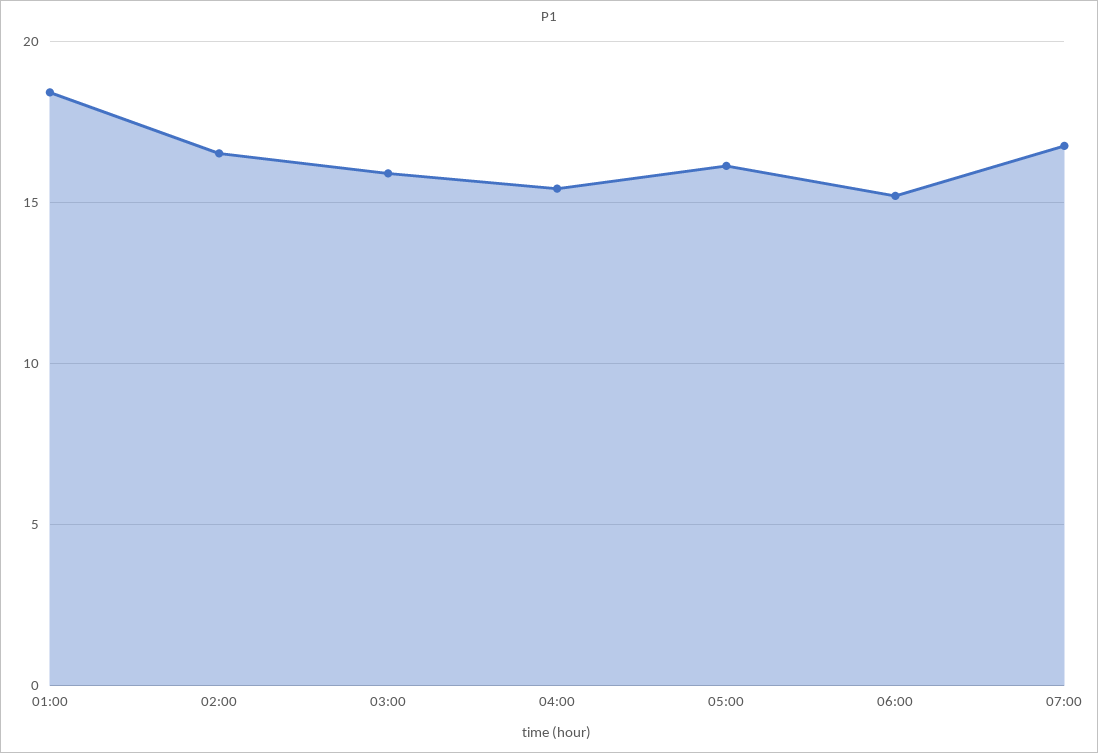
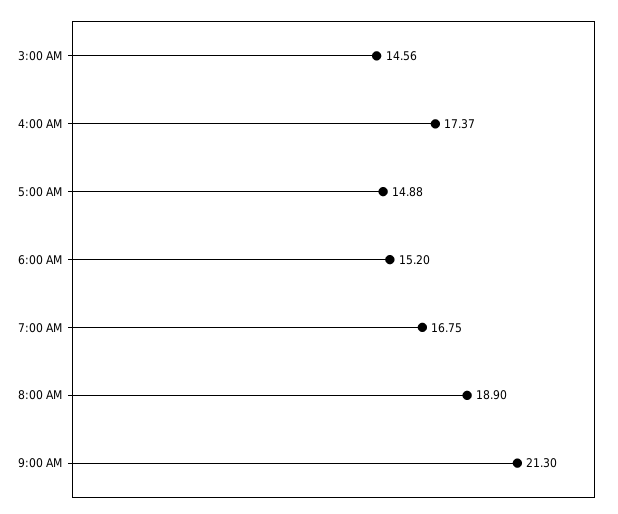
01:00: 18.5 -> none
02:00: 16.5 -> none
03:00: 16 -> 14.56
04:00: 15.5 -> 17.37
05:00: 16 -> 14.88
8:00 AM: none -> 18.9
9:00 AM: none -> 21.3

